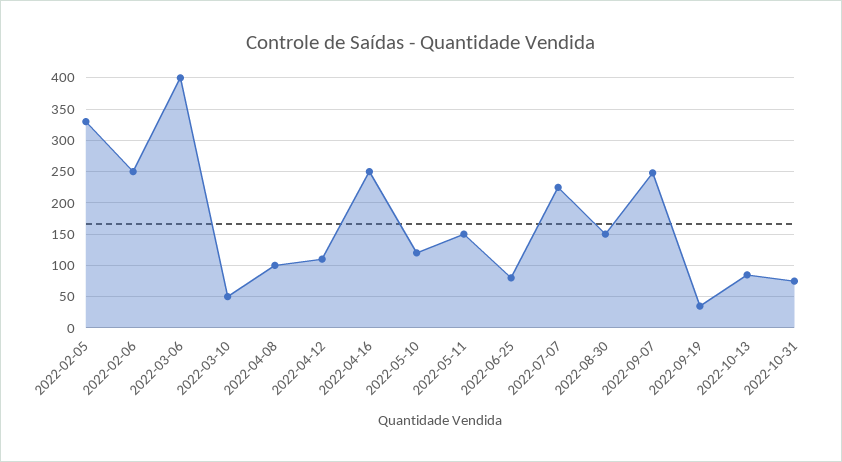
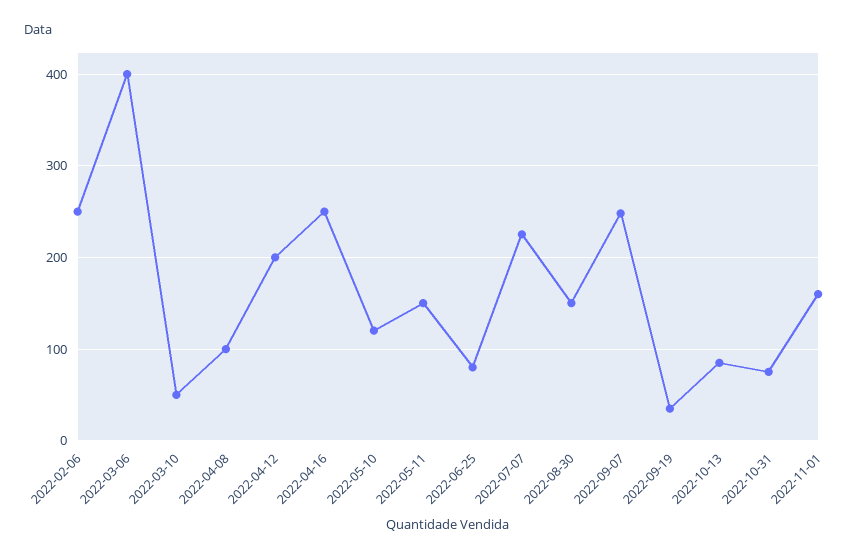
2022-02-05: 330 -> none
2022-04-12: 110 -> 200
2022-11-01: none -> 160

